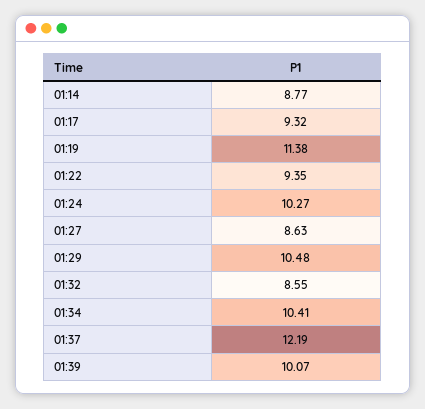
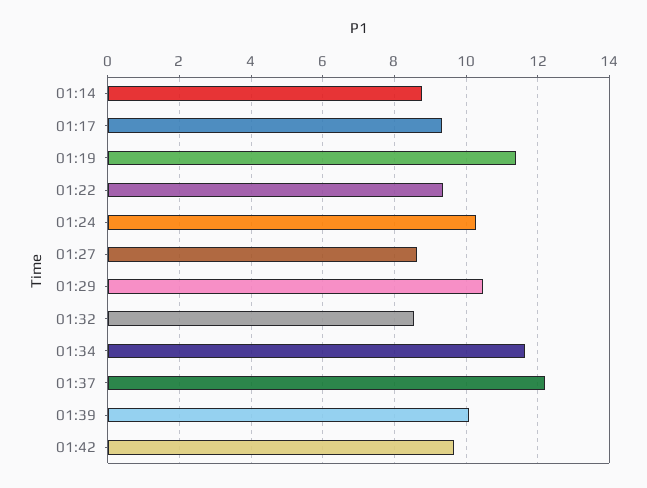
01:34: 10.41 -> 11.6
01:42: none -> 9.6

